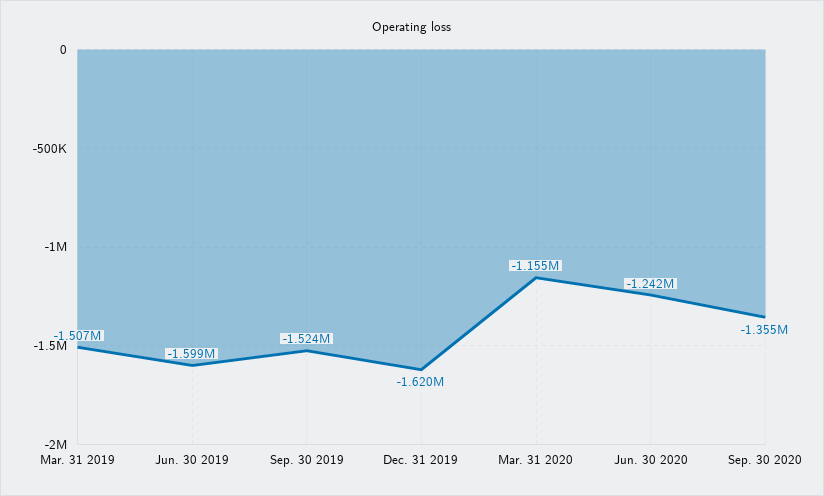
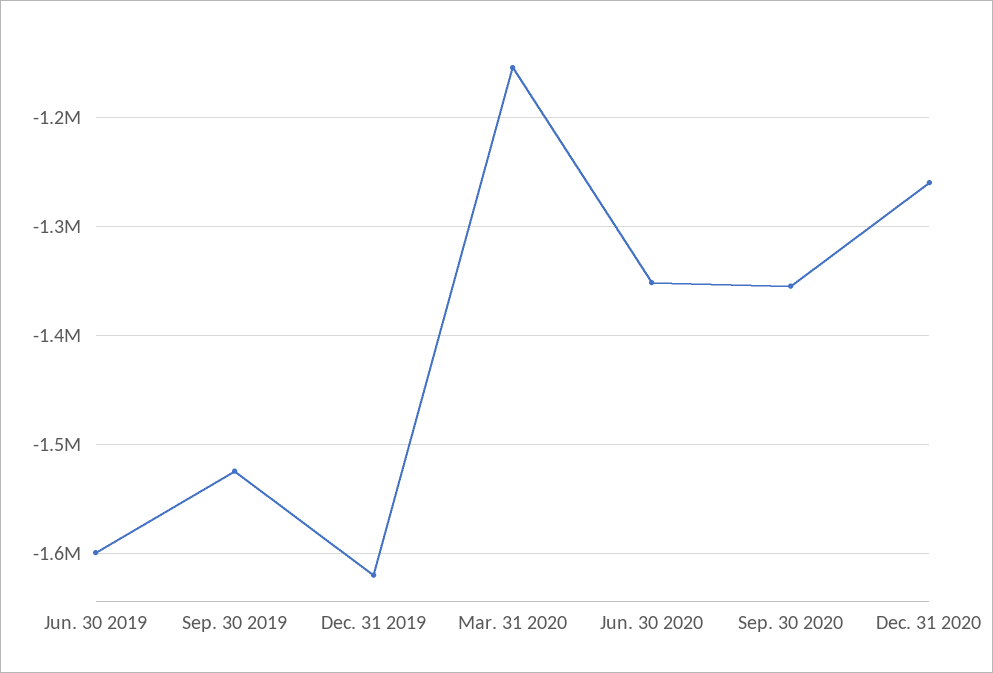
Mar. 31 2019: -1507000 -> none
Jun. 30 2020: -1242000 -> -1350000
Dec. 31 2020: none -> -1260000

